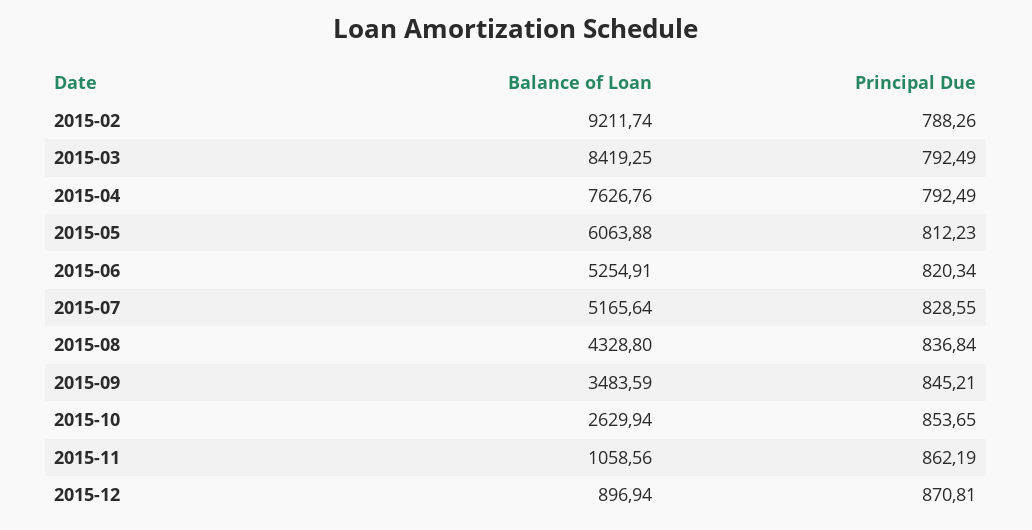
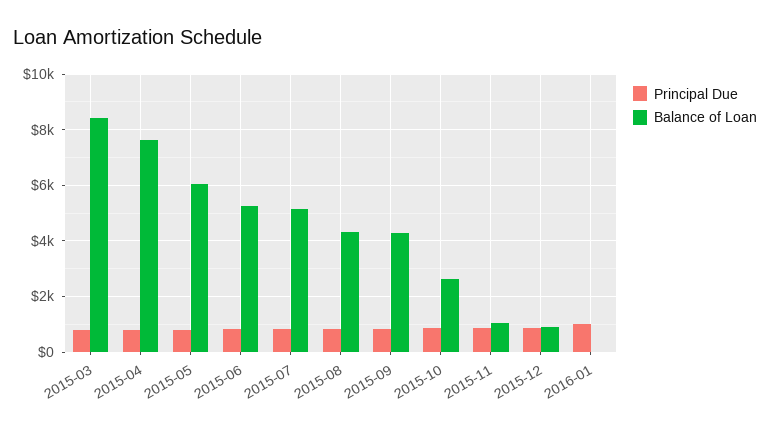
Balance of Loan, 2015-02: 9211.74 -> none
Principal Due, 2015-02: 788.26 -> none
Balance of Loan, 2015-09: 3483.59 -> 4250
Principal Due, 2016-01: none -> 1000
Balance of Loan, 2016-01: none -> 0

